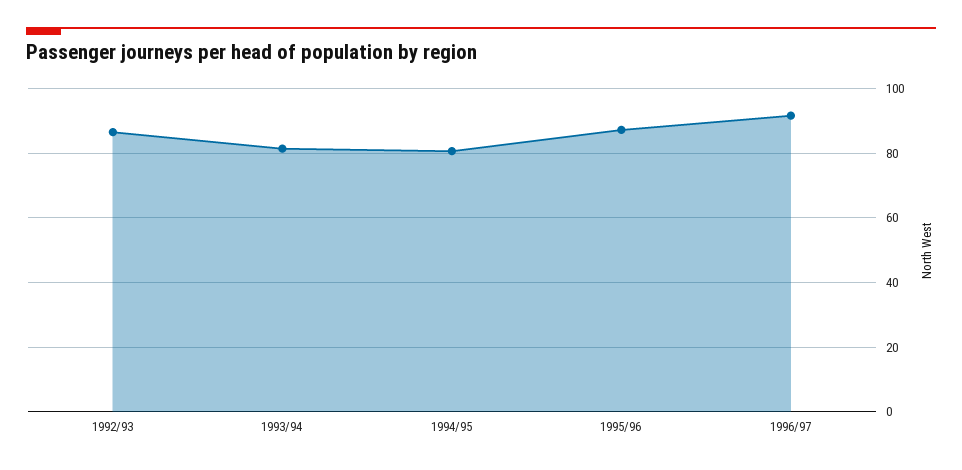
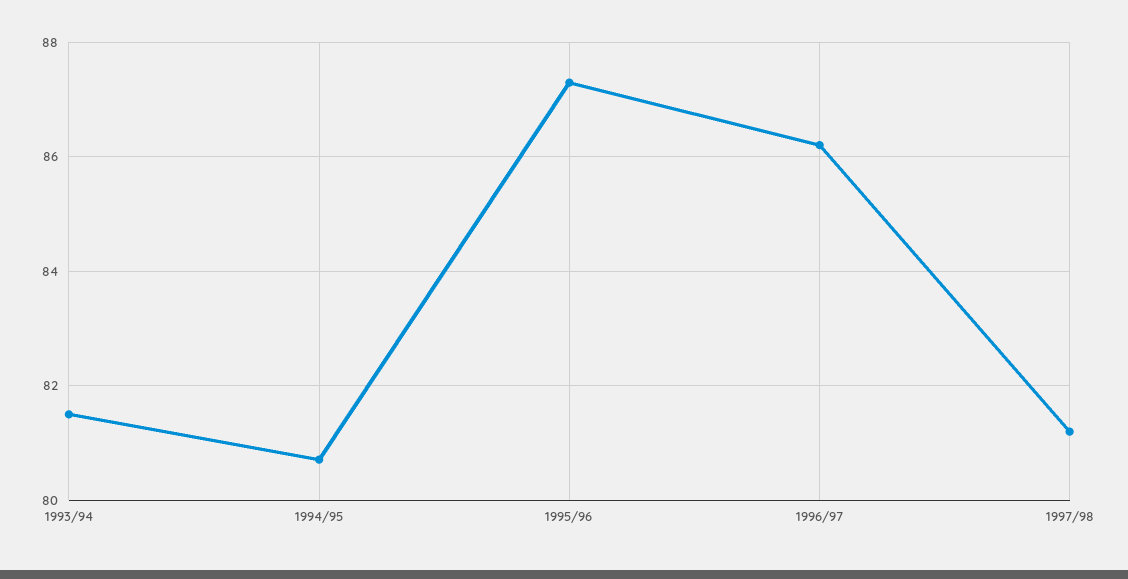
1992/93: 86 -> none
1996/97: 92 -> 86.2
1997/98: none -> 81.2

